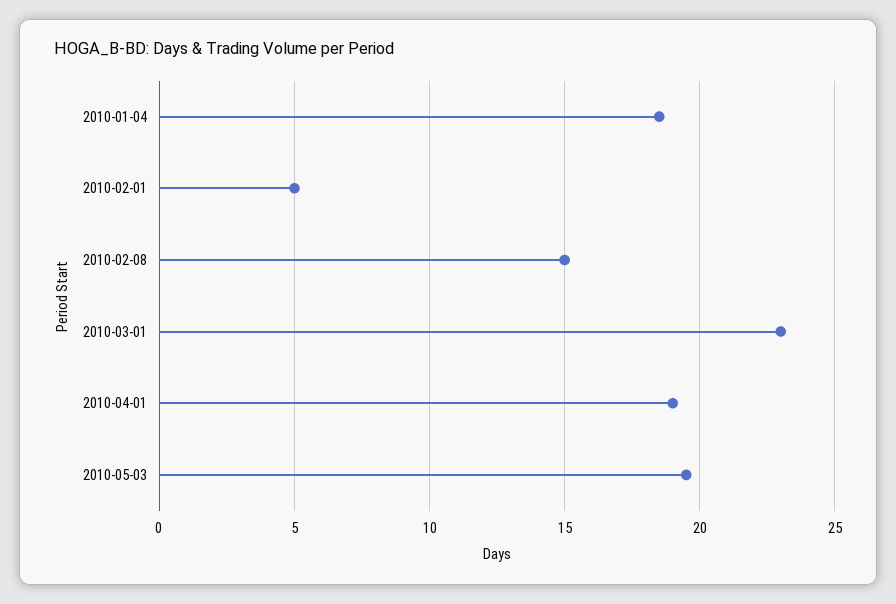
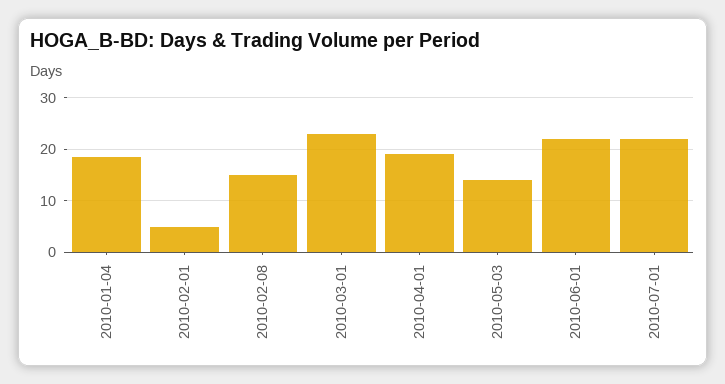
2010-05-03: 19.5 -> 14
2010-06-01: none -> 22
2010-07-01: none -> 22

